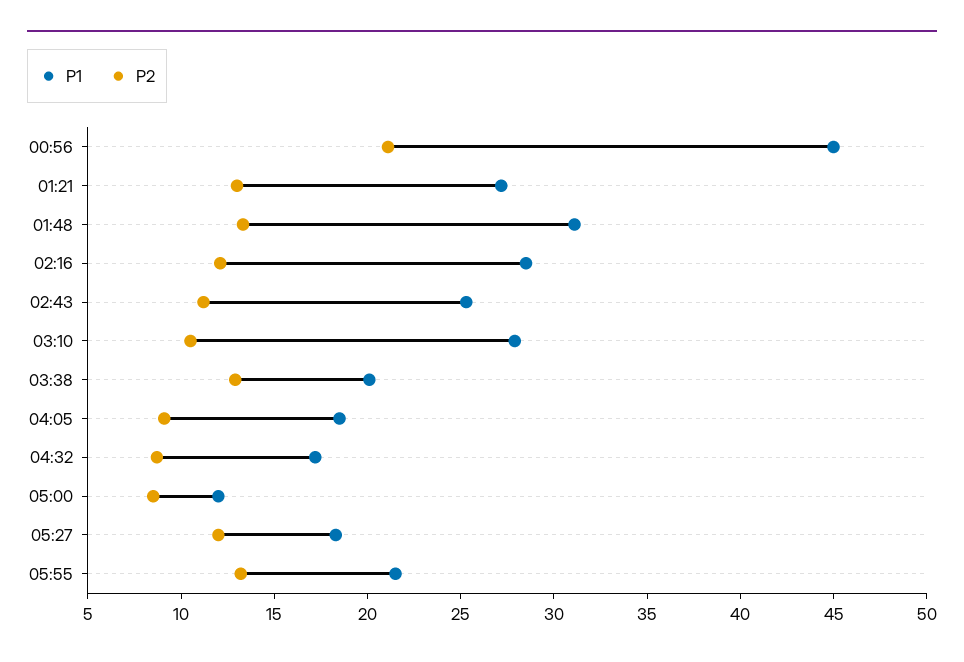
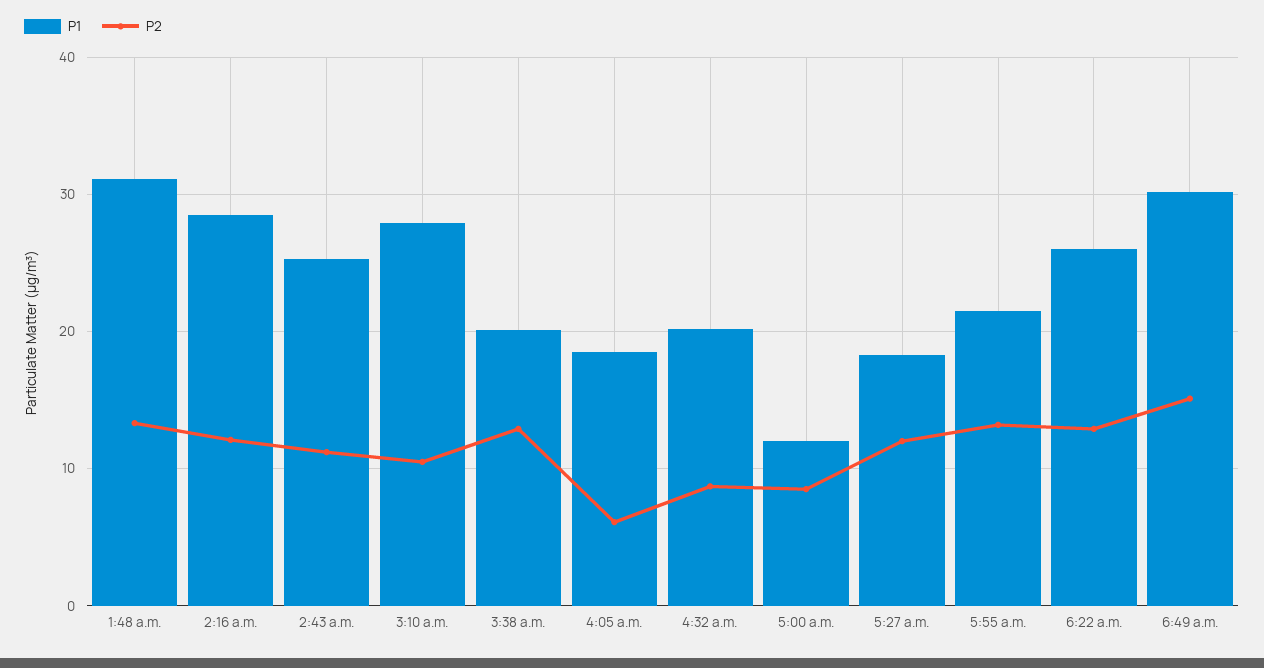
P1, 00:56: 45 -> none
P2, 00:56: 21 -> none
P1, 01:21: 27 -> none
P2, 01:21: 13 -> none
P2, 04:05: 9 -> 6
P1, 04:32: 17 -> 20
P1, 6:22 a.m.: none -> 26
P2, 6:22 a.m.: none -> 13
P1, 6:49 a.m.: none -> 30
P2, 6:49 a.m.: none -> 15

